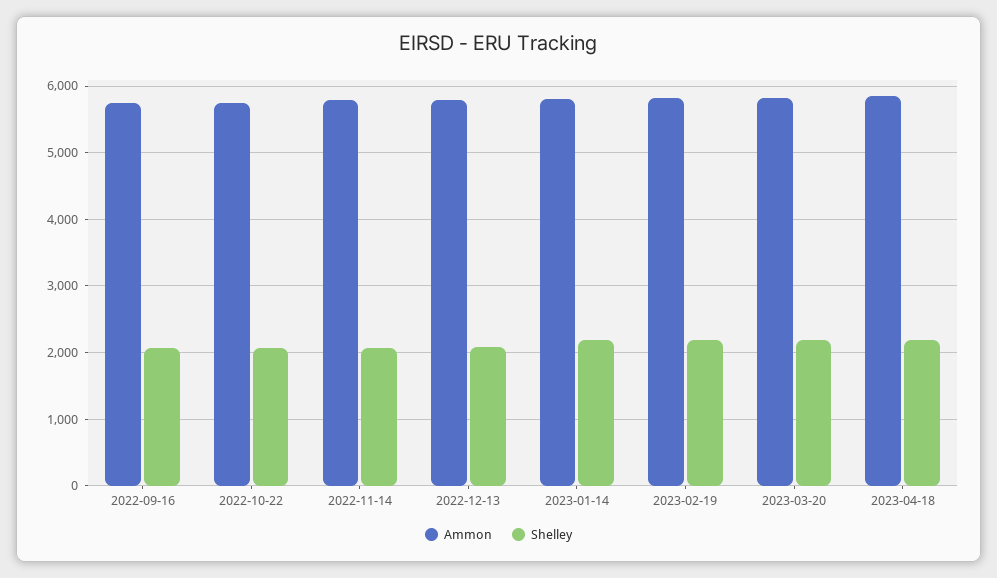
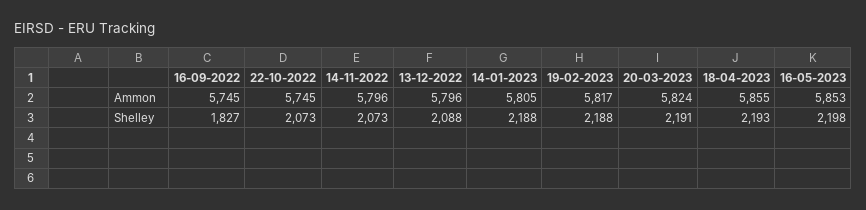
Shelley, 2022-09-16: 2100 -> 1827
Ammon, 16-05-2023: none -> 5853
Shelley, 16-05-2023: none -> 2198

